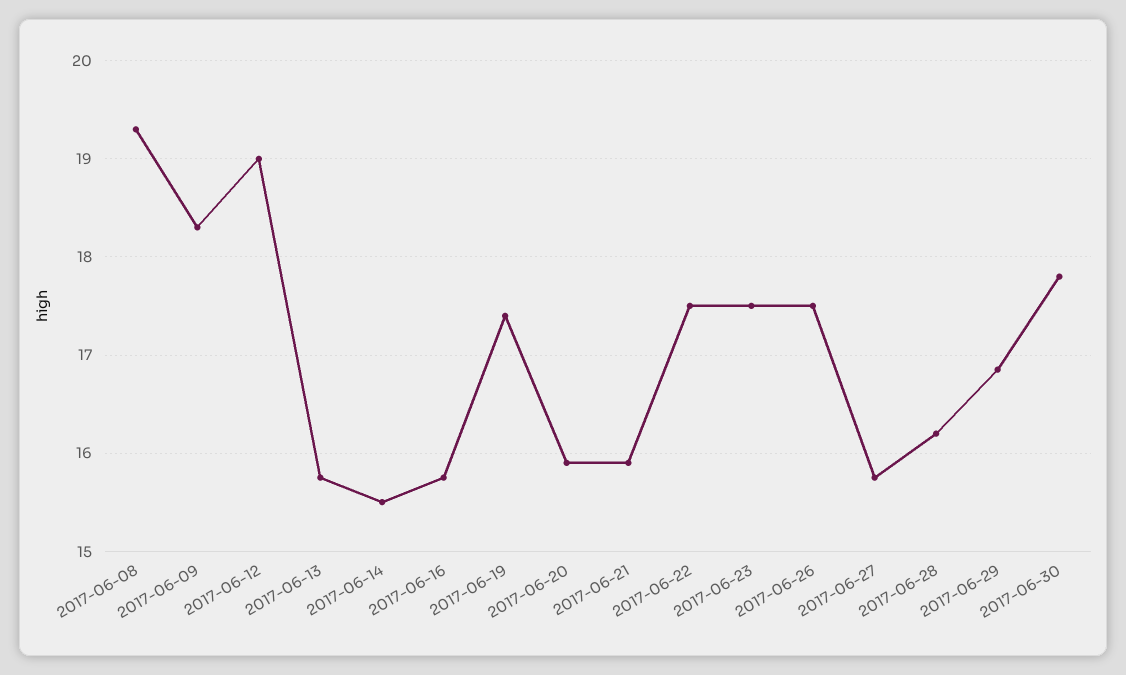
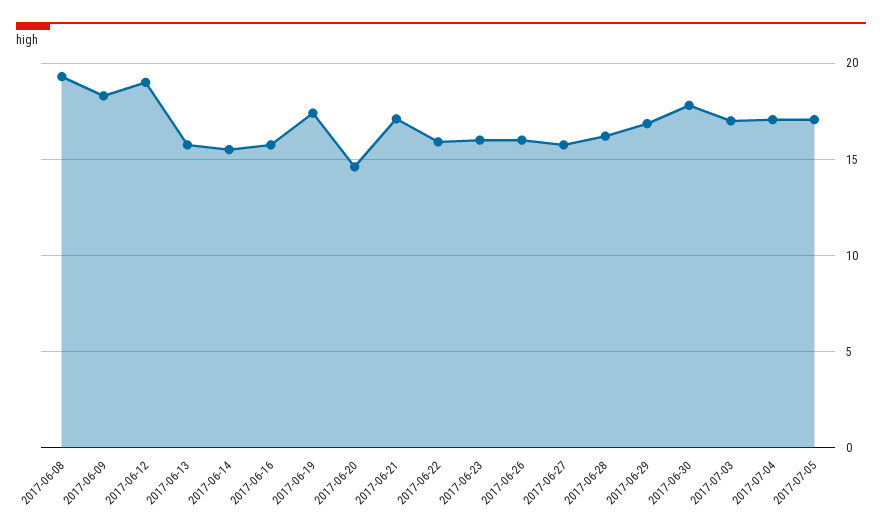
2017-06-20: 15.9 -> 14.5
2017-06-21: 15.9 -> 17
2017-06-22: 17.5 -> 16
2017-06-23: 17.5 -> 16
2017-06-26: 17.5 -> 16
2017-07-03: none -> 17
2017-07-04: none -> 17
2017-07-05: none -> 17

